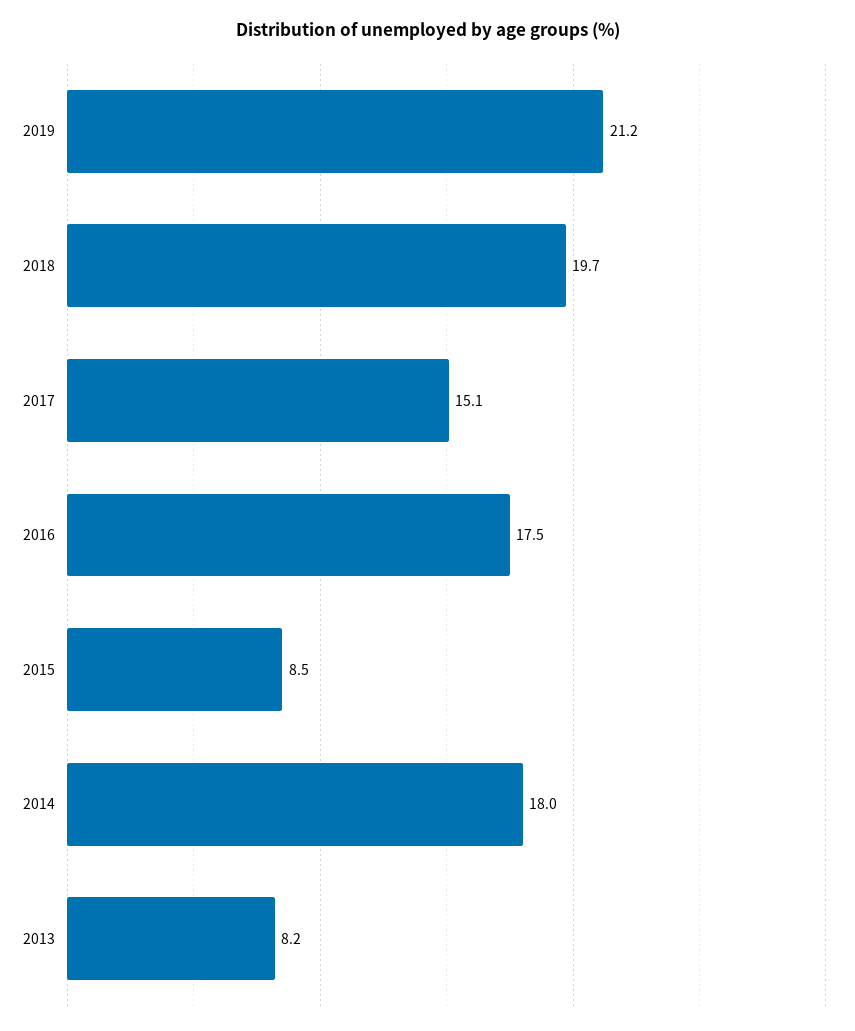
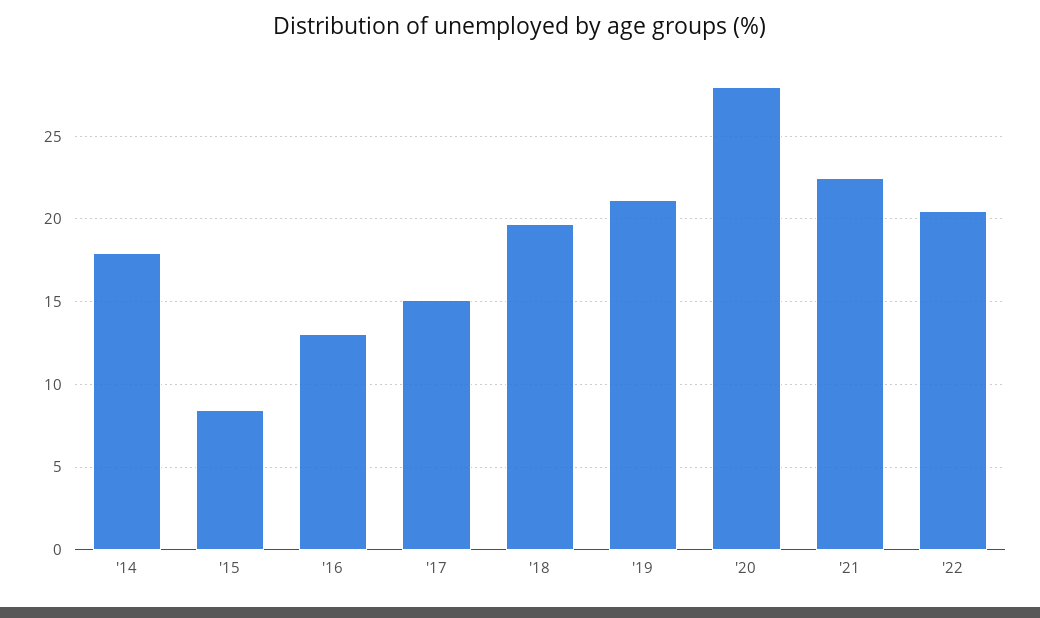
2016: 17.5 -> 13
2013: 8.2 -> none
'20: none -> 28
'21: none -> 22.5
'22: none -> 20.5

